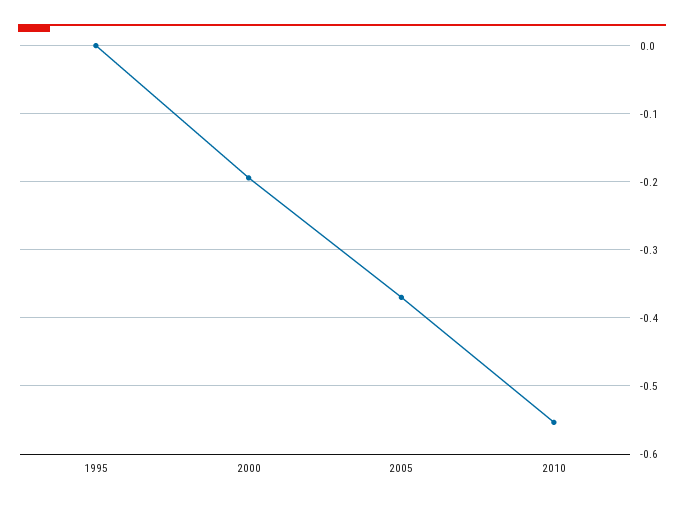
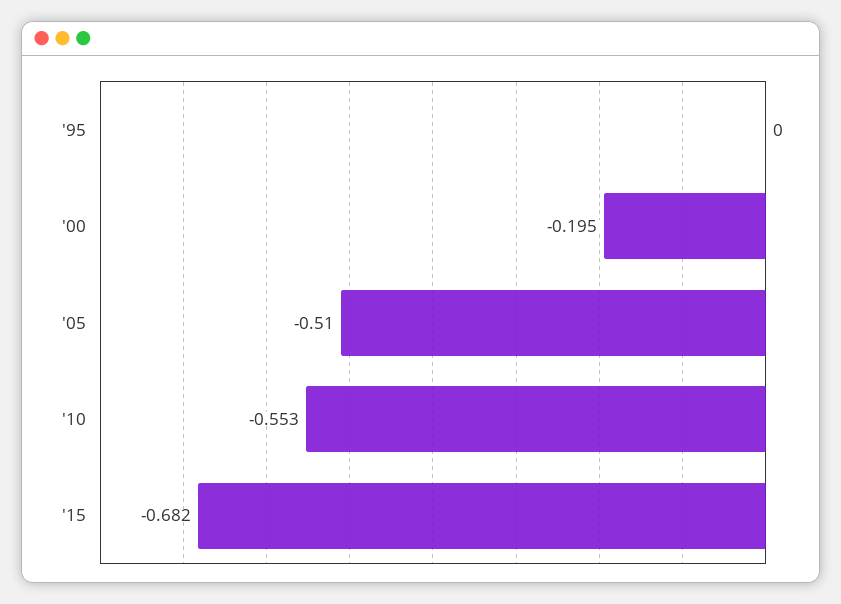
2005: -0.37 -> -0.51
'15: none -> -0.682

